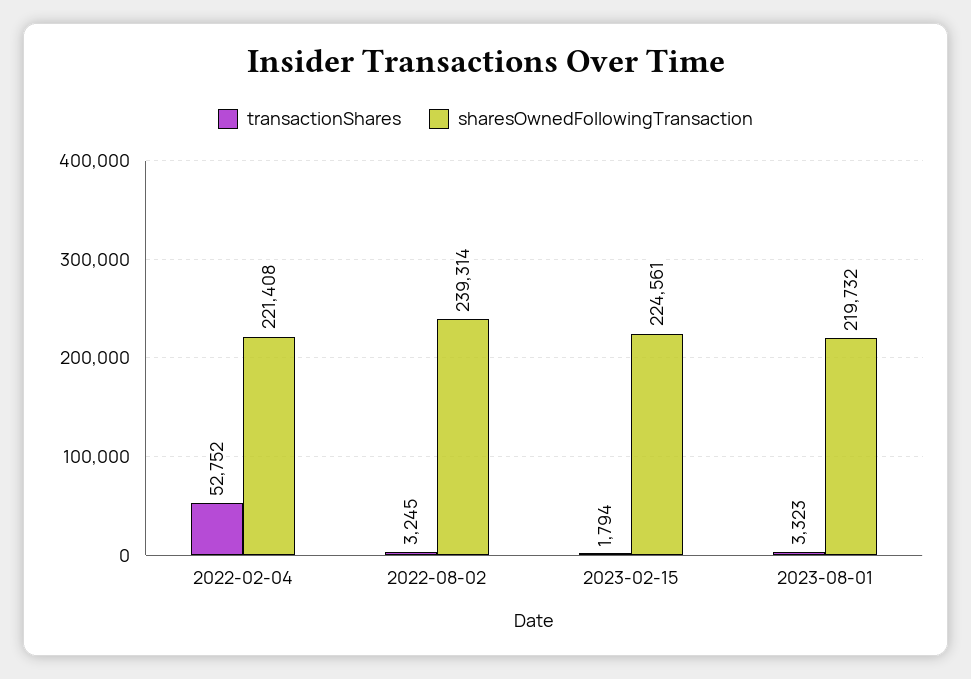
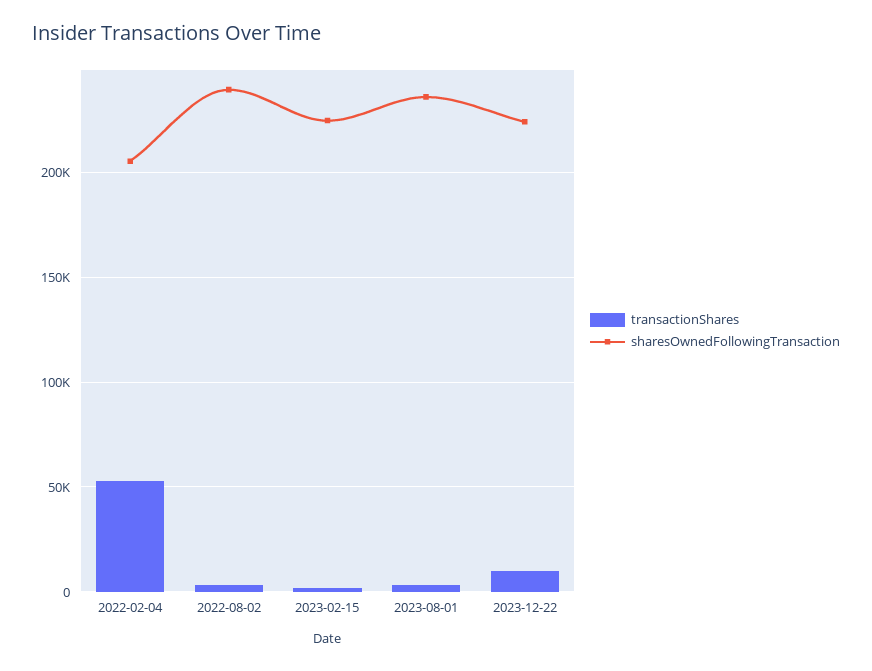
sharesOwnedFollowingTransaction, 2022-02-04: 221408 -> 205000
sharesOwnedFollowingTransaction, 2023-08-01: 219732 -> 235000
transactionShares, 2023-12-22: none -> 10000
sharesOwnedFollowingTransaction, 2023-12-22: none -> 225000

